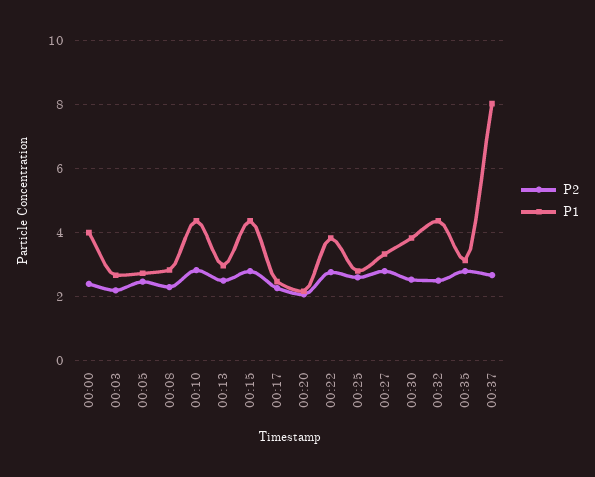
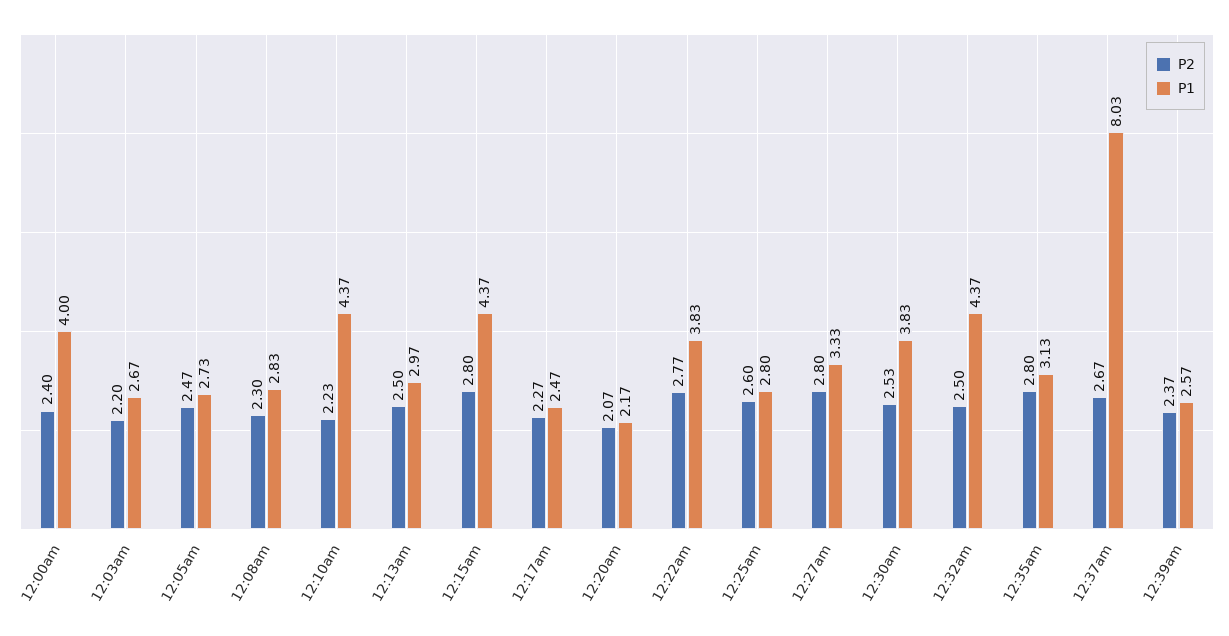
P2, 00:10: 2.8 -> 2.23
P2, 12:39am: none -> 2.37
P1, 12:39am: none -> 2.57

